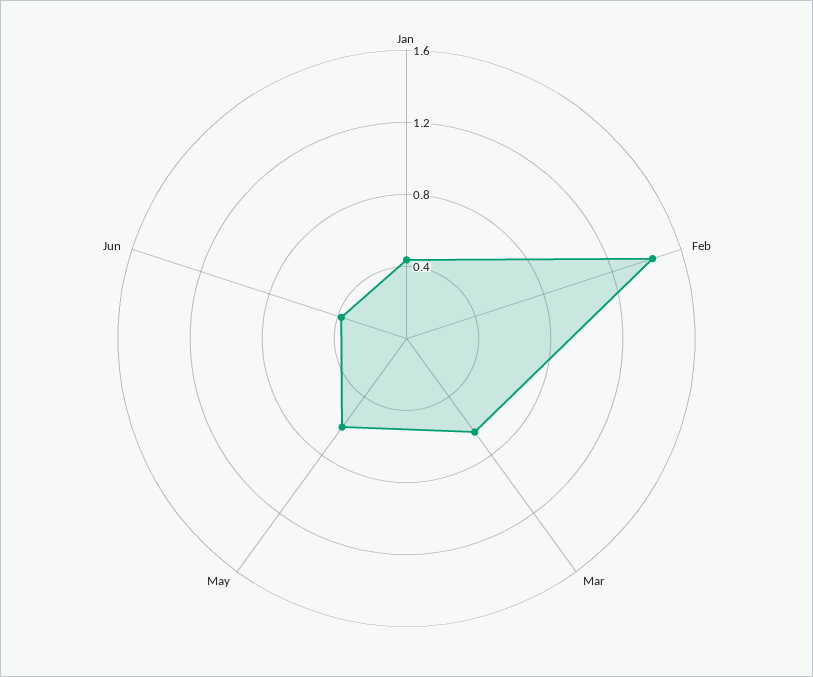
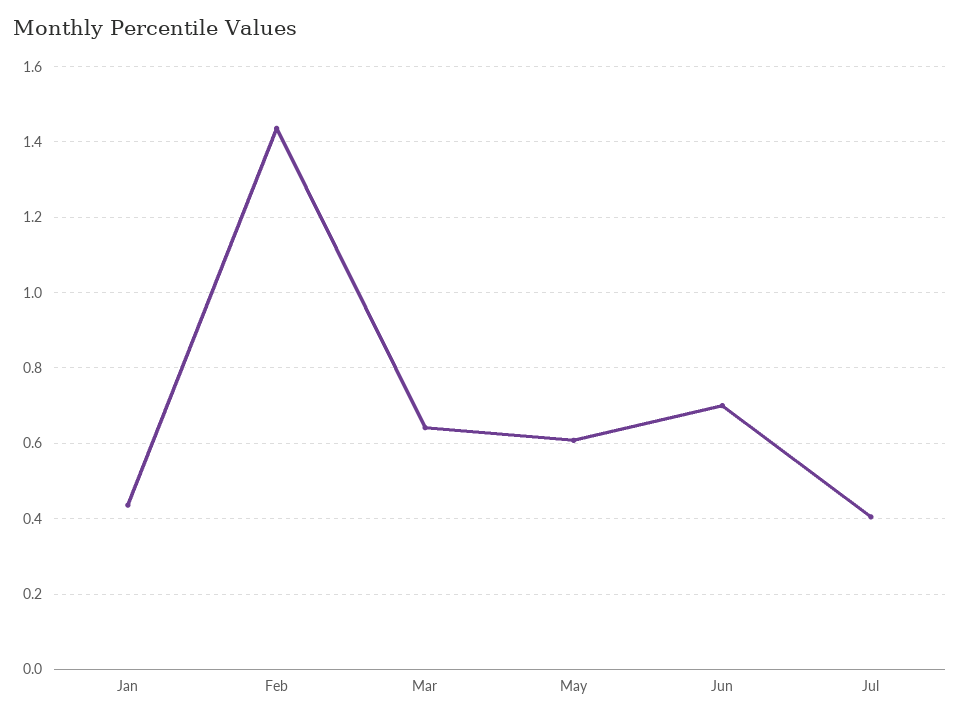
Jun: 0.4 -> 0.7
Jul: none -> 0.4

